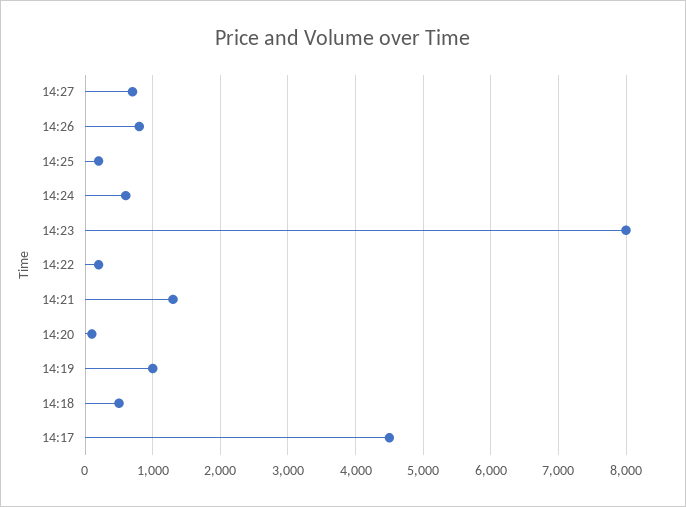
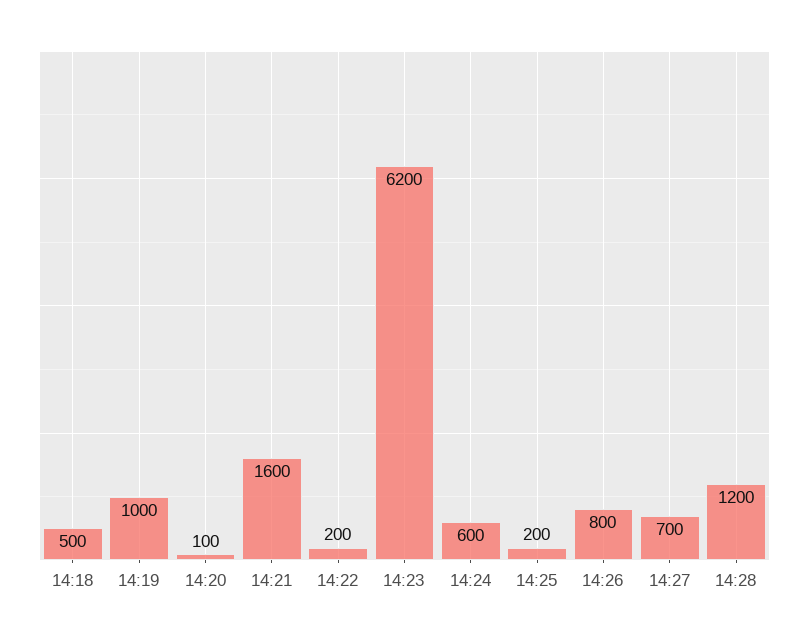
14:23: 8000 -> 6200
14:21: 1300 -> 1600
14:17: 4500 -> none
14:28: none -> 1200

